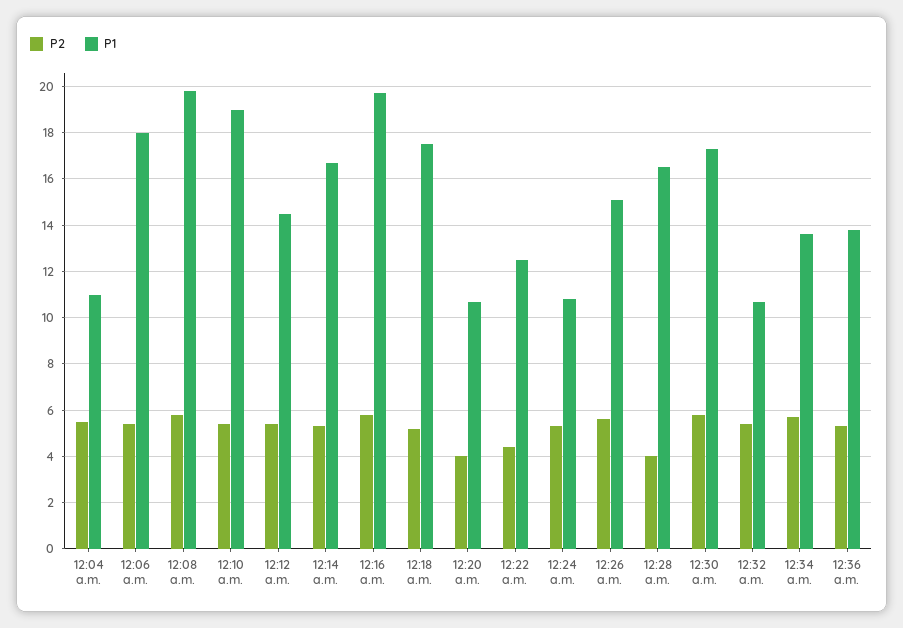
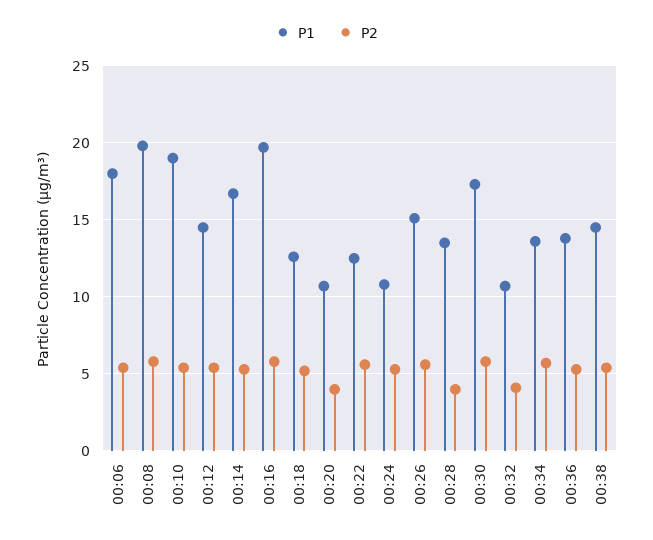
P2, 12:04 a.m.: 5.5 -> none
P1, 12:04 a.m.: 11 -> none
P1, 12:18 a.m.: 17.5 -> 12.5
P2, 12:22 a.m.: 4.5 -> 5.5
P1, 12:28 a.m.: 16.5 -> 13.5
P2, 12:32 a.m.: 5.5 -> 4
P1, 00:38: none -> 14.5
P2, 00:38: none -> 5.5

